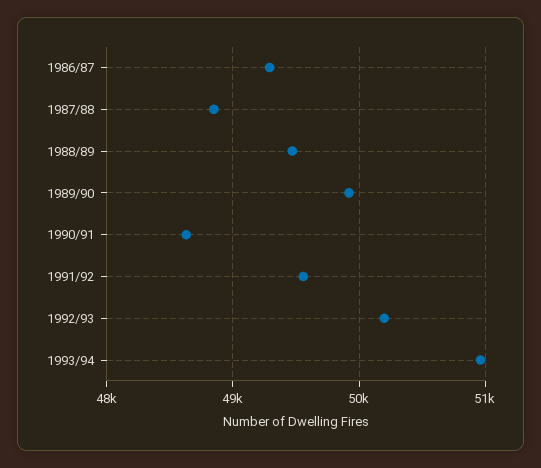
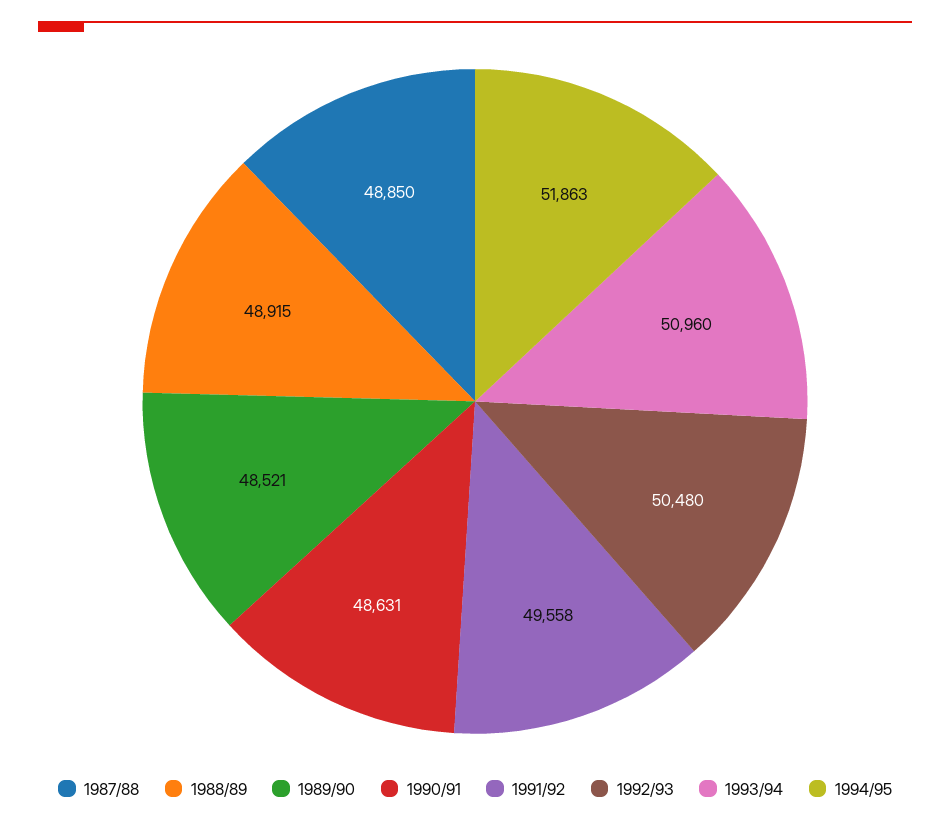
1986/87: 49300 -> none
1988/89: 49500 -> 48915
1989/90: 49900 -> 48521
1992/93: 50200 -> 50480
1994/95: none -> 51863

